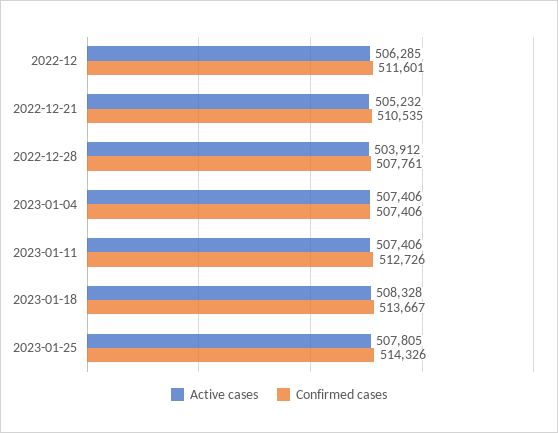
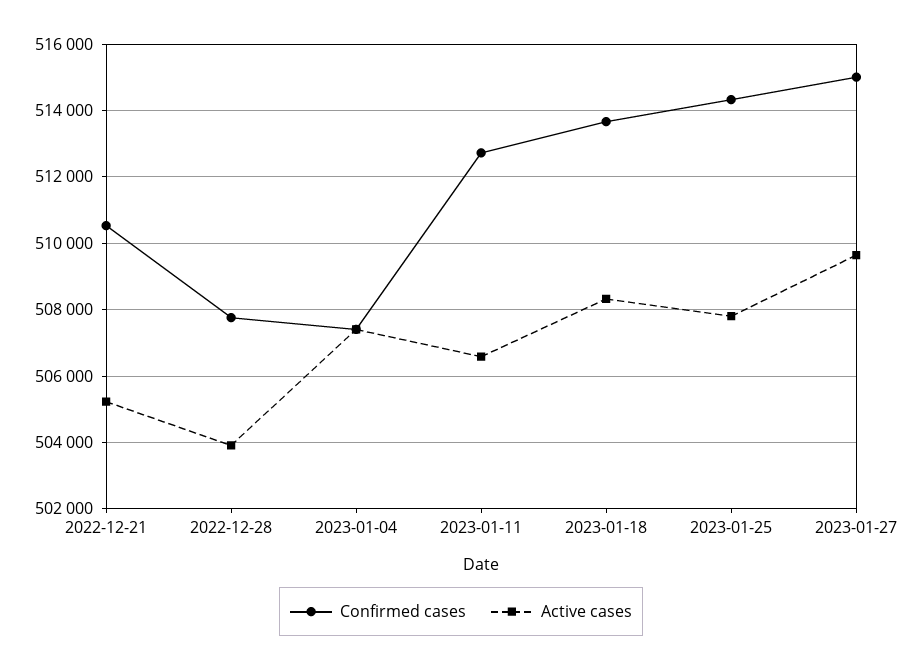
Active cases, 2022-12: 506285 -> none
Confirmed cases, 2022-12: 511601 -> none
Active cases, 2023-01-11: 507406 -> 506600
Confirmed cases, 2023-01-27: none -> 515000
Active cases, 2023-01-27: none -> 509600

